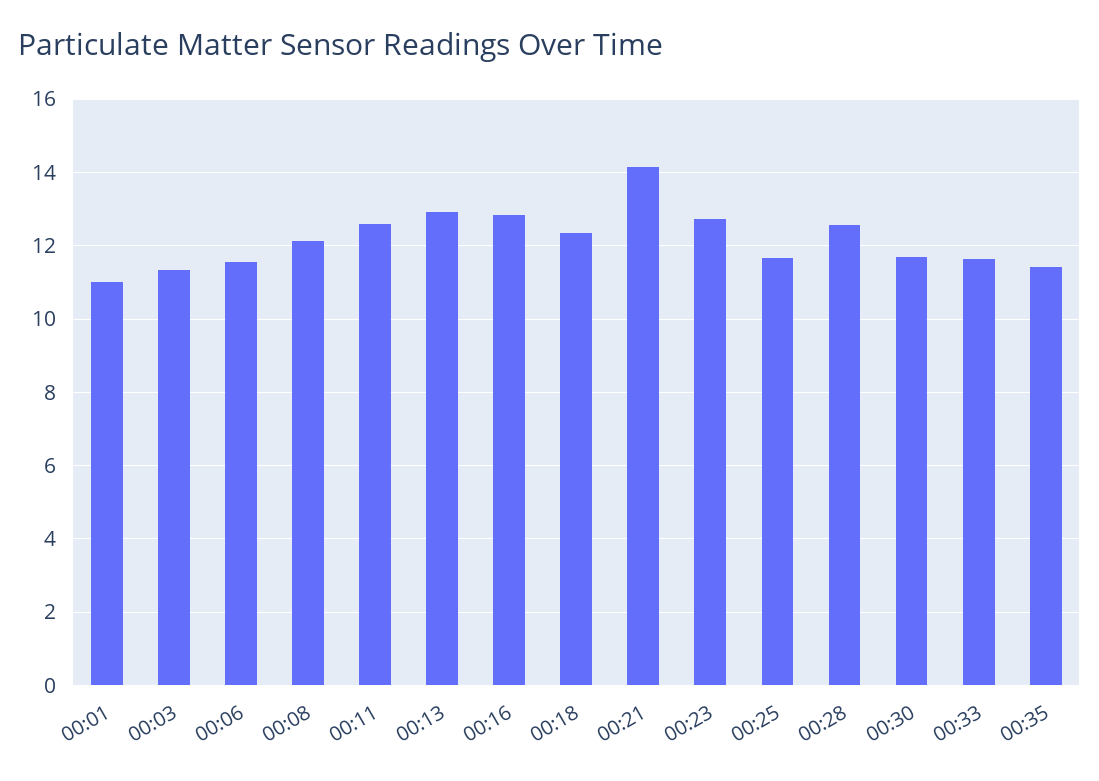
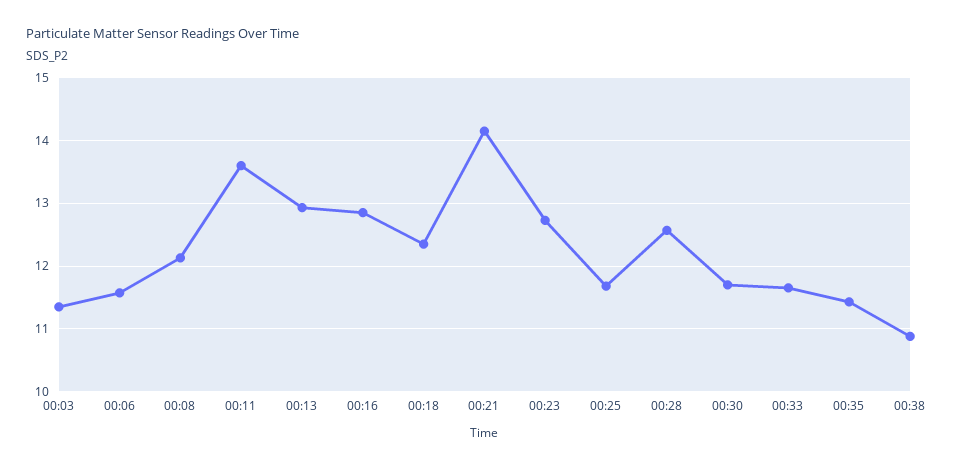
00:01: 11 -> none
00:11: 12.6 -> 13.6
00:38: none -> 10.9

